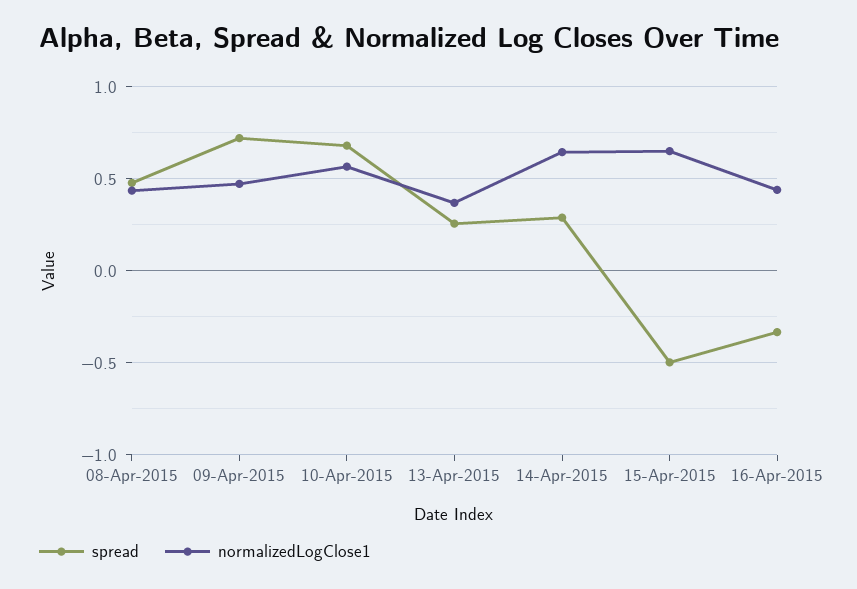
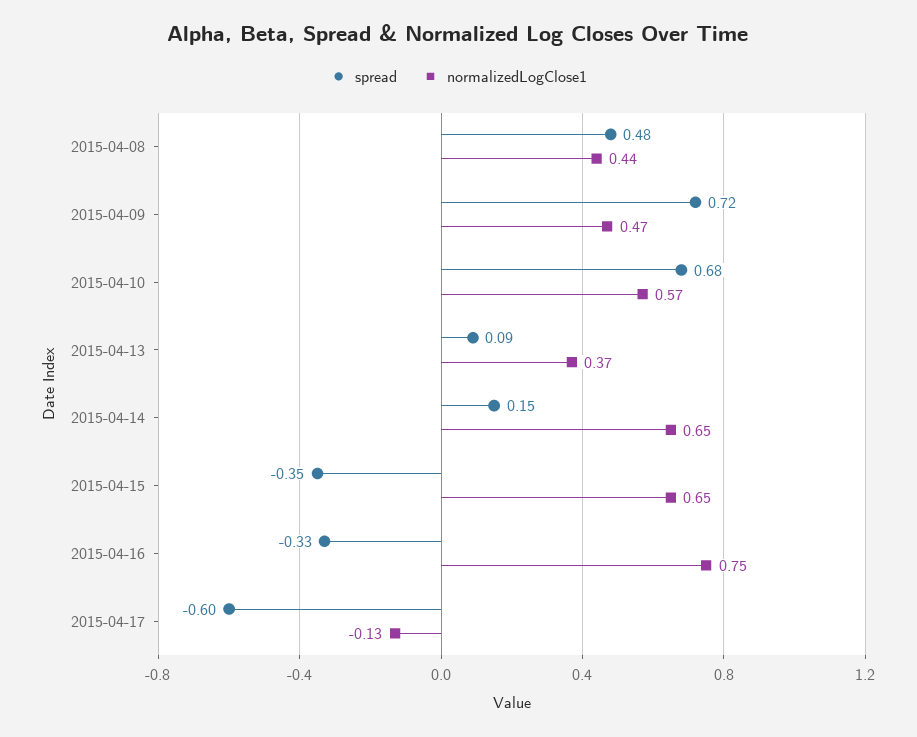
spread, 13-Apr-2015: 0.25 -> 0.09
spread, 14-Apr-2015: 0.3 -> 0.15
spread, 15-Apr-2015: -0.5 -> -0.35
normalizedLogClose1, 16-Apr-2015: 0.45 -> 0.75
spread, 2015-04-17: none -> -0.6
normalizedLogClose1, 2015-04-17: none -> -0.13

